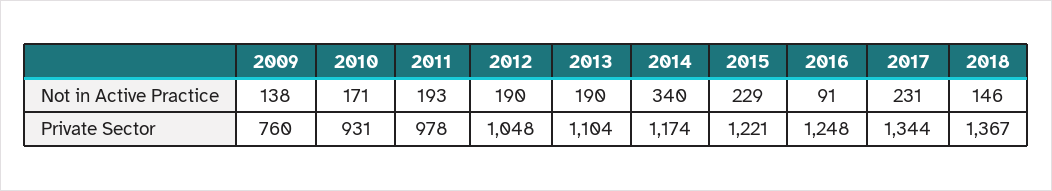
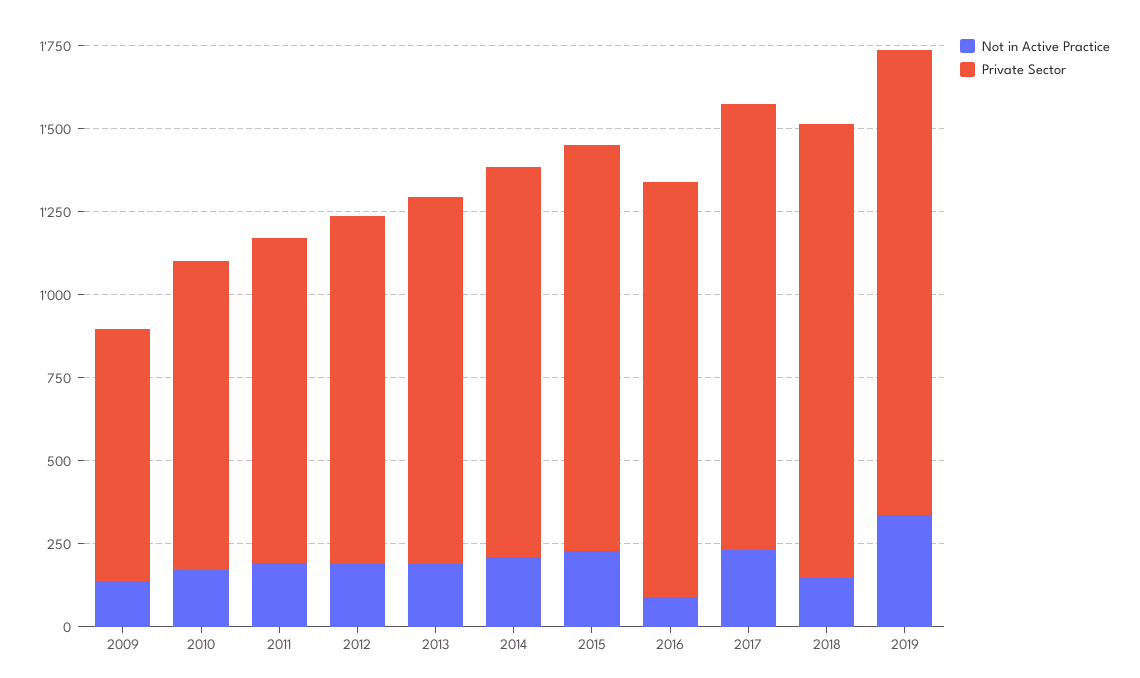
Not in Active Practice, 2014: 340 -> 200
Not in Active Practice, 2019: none -> 350
Private Sector, 2019: none -> 1400

